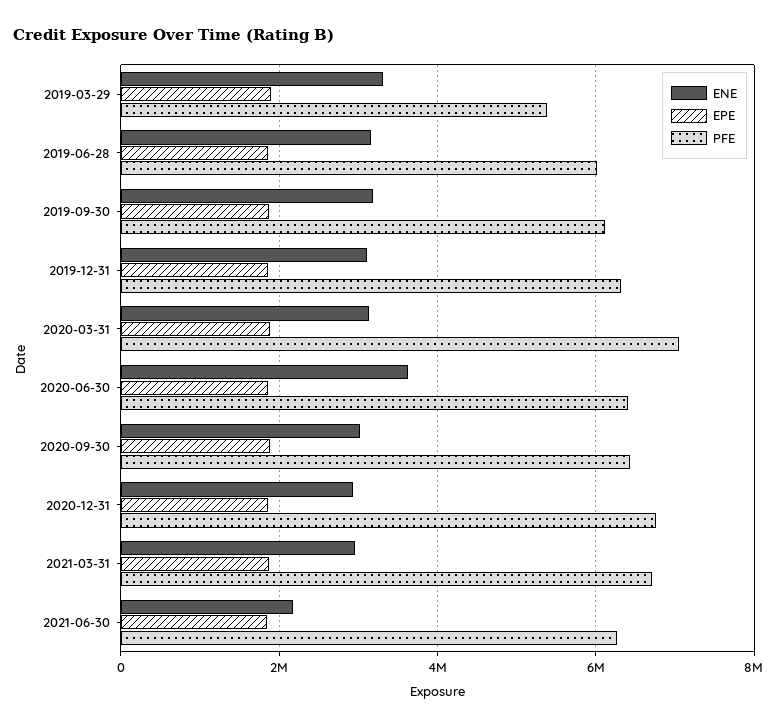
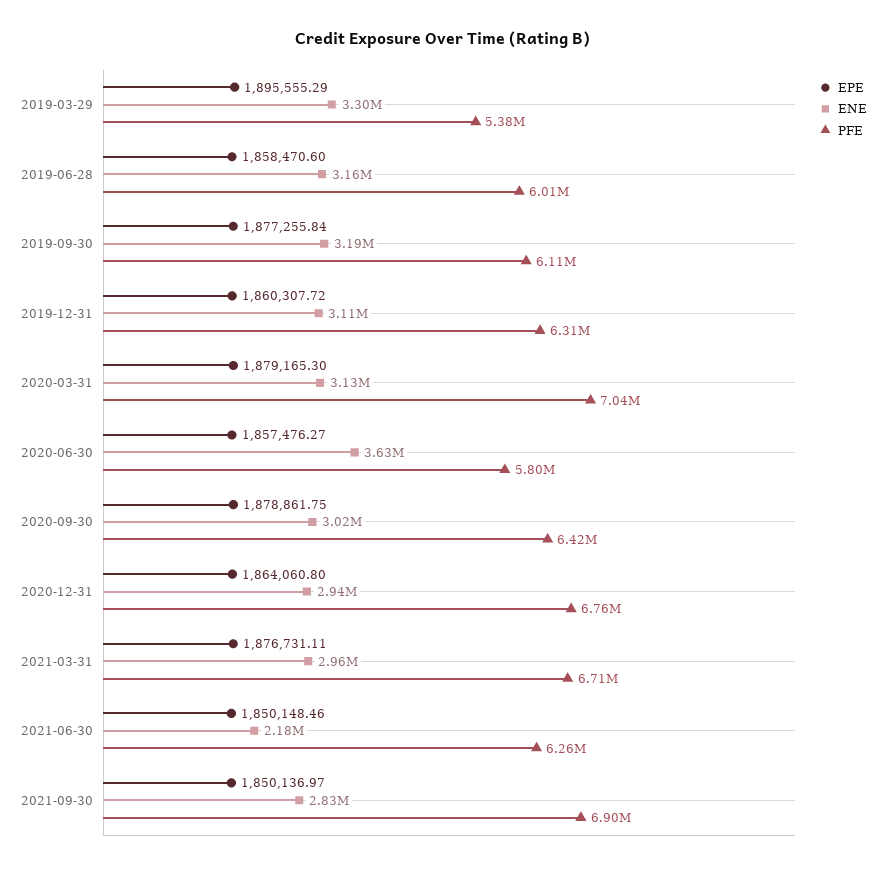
PFE, 2020-06-30: 6400000 -> 5800000
EPE, 2021-09-30: none -> 1850136.97
ENE, 2021-09-30: none -> 2830000
PFE, 2021-09-30: none -> 6900000

